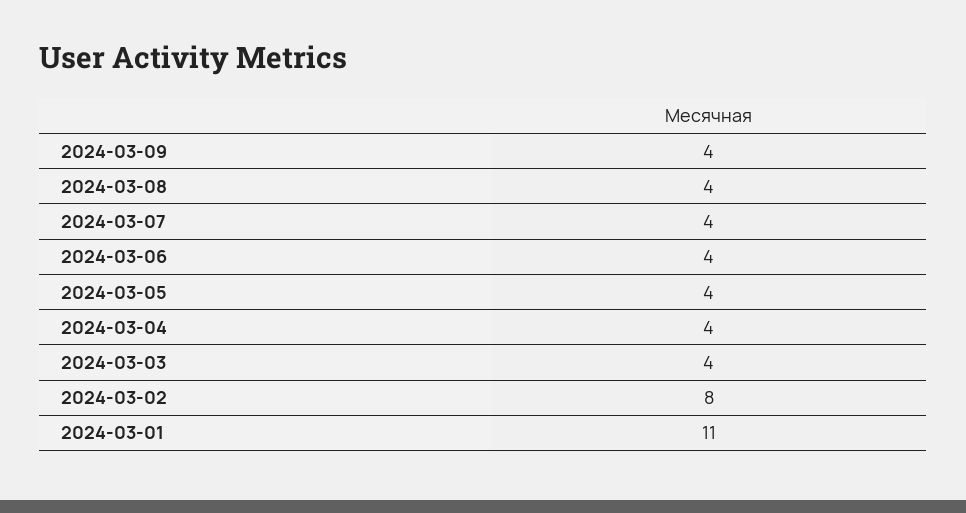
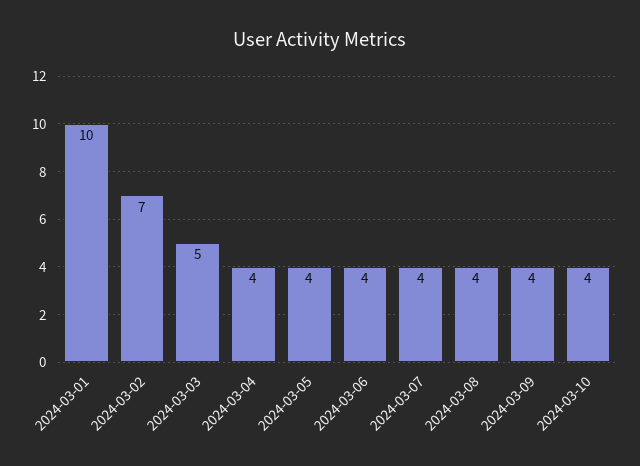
2024-03-03: 4 -> 5
2024-03-02: 8 -> 7
2024-03-01: 11 -> 10
2024-03-10: none -> 4

